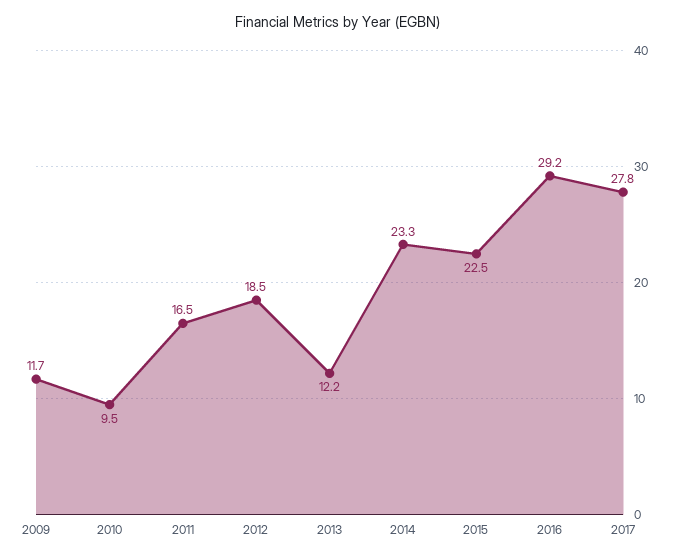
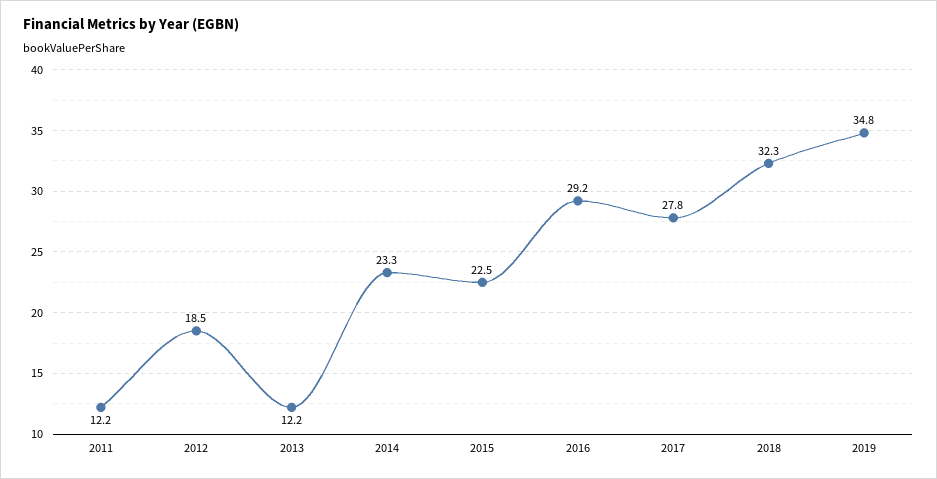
2009: 11.7 -> none
2010: 9.5 -> none
2011: 16.5 -> 12.2
2018: none -> 32.3
2019: none -> 34.8

